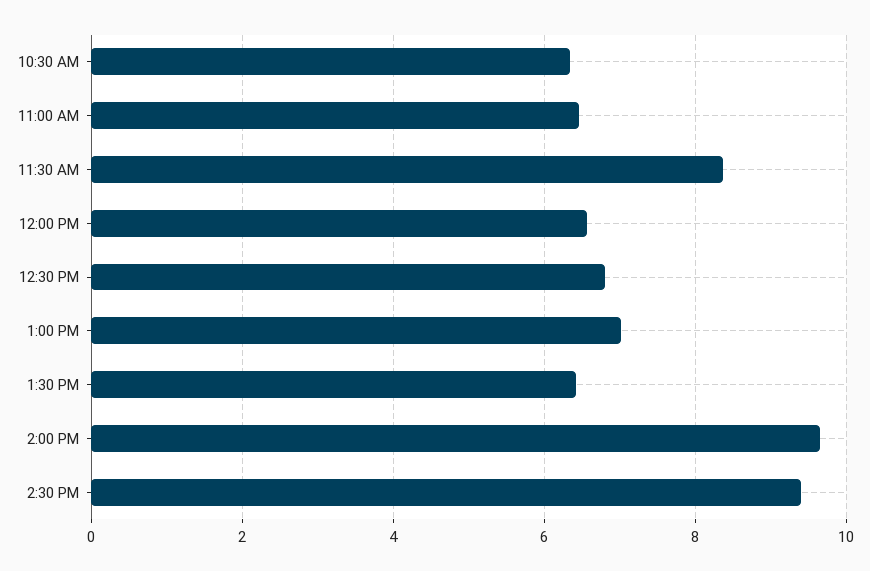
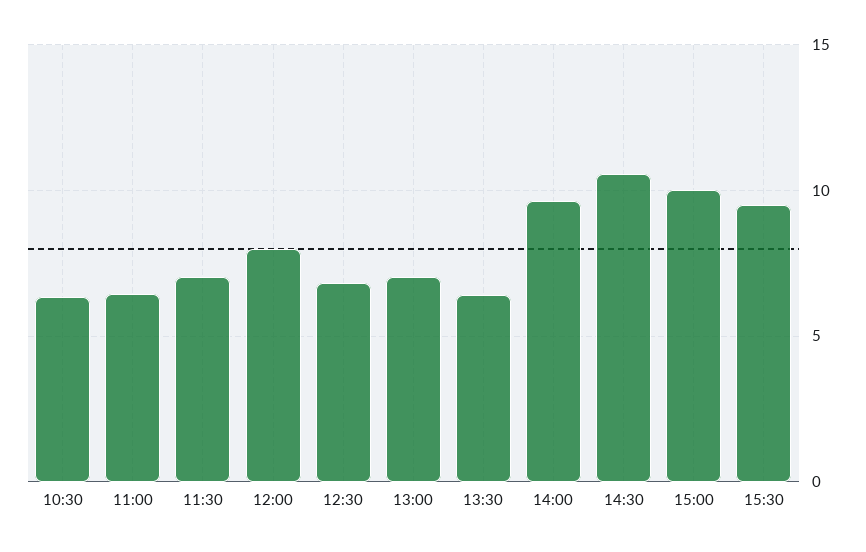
11:30 AM: 8.4 -> 7
12:00 PM: 6.6 -> 8
2:30 PM: 9.4 -> 10.5
15:00: none -> 10
15:30: none -> 9.5

